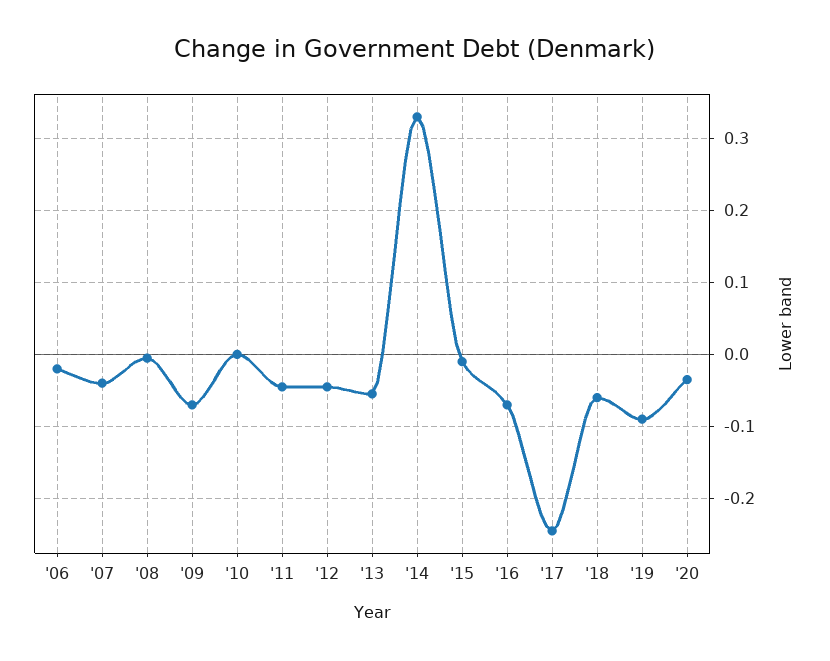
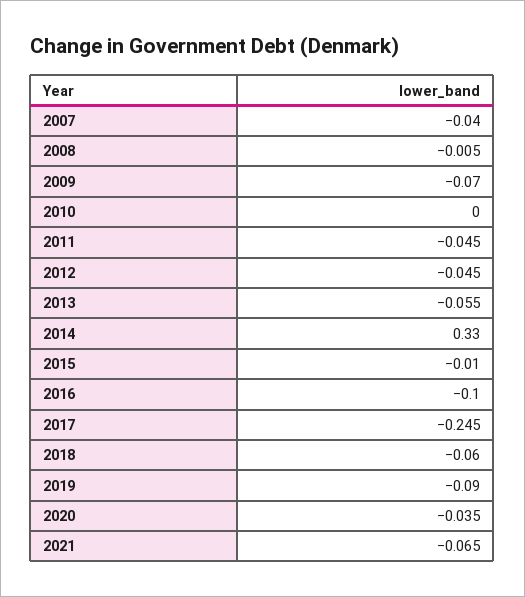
'06: -0.02 -> none
'16: -0.07 -> -0.1
2021: none -> -0.065

